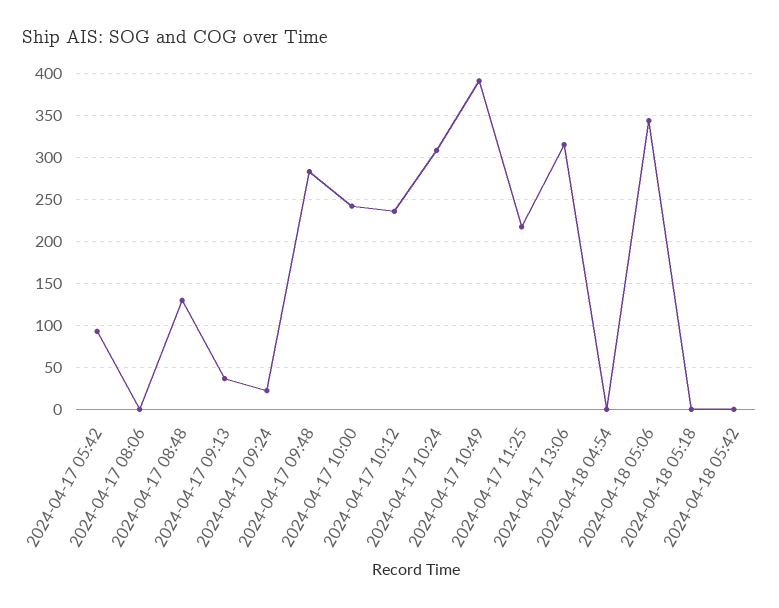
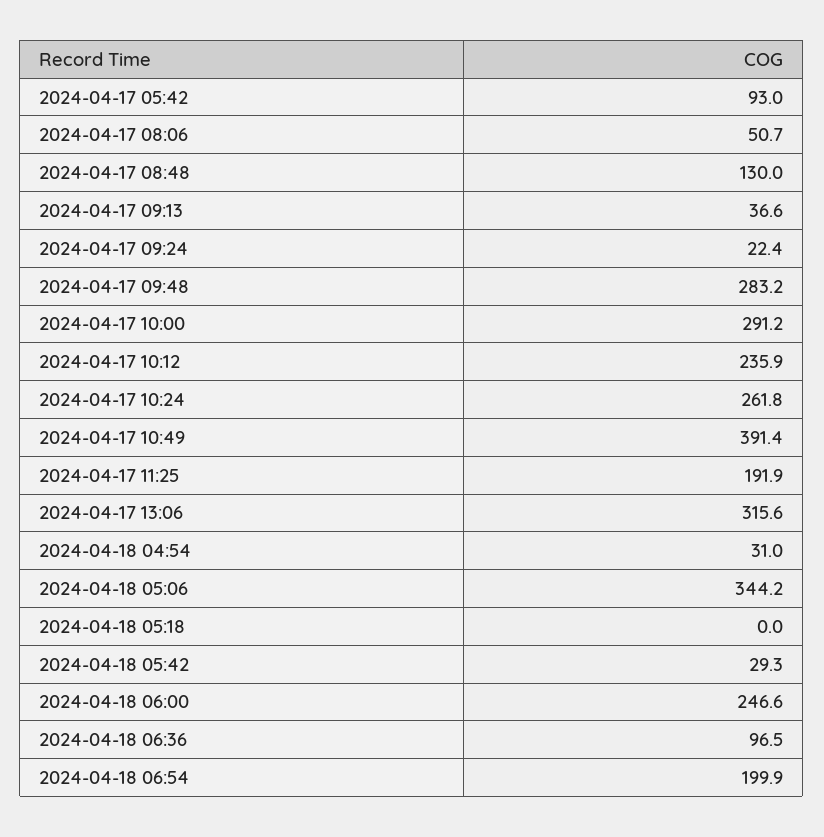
2024-04-17 08:06: 0 -> 50.7
2024-04-17 10:00: 240 -> 291.2
2024-04-17 10:24: 310 -> 261.8
2024-04-17 11:25: 220 -> 191.9
2024-04-18 04:54: 0 -> 31
2024-04-18 05:42: 0 -> 29.3
2024-04-18 06:00: none -> 246.6
2024-04-18 06:36: none -> 96.5
2024-04-18 06:54: none -> 199.9

